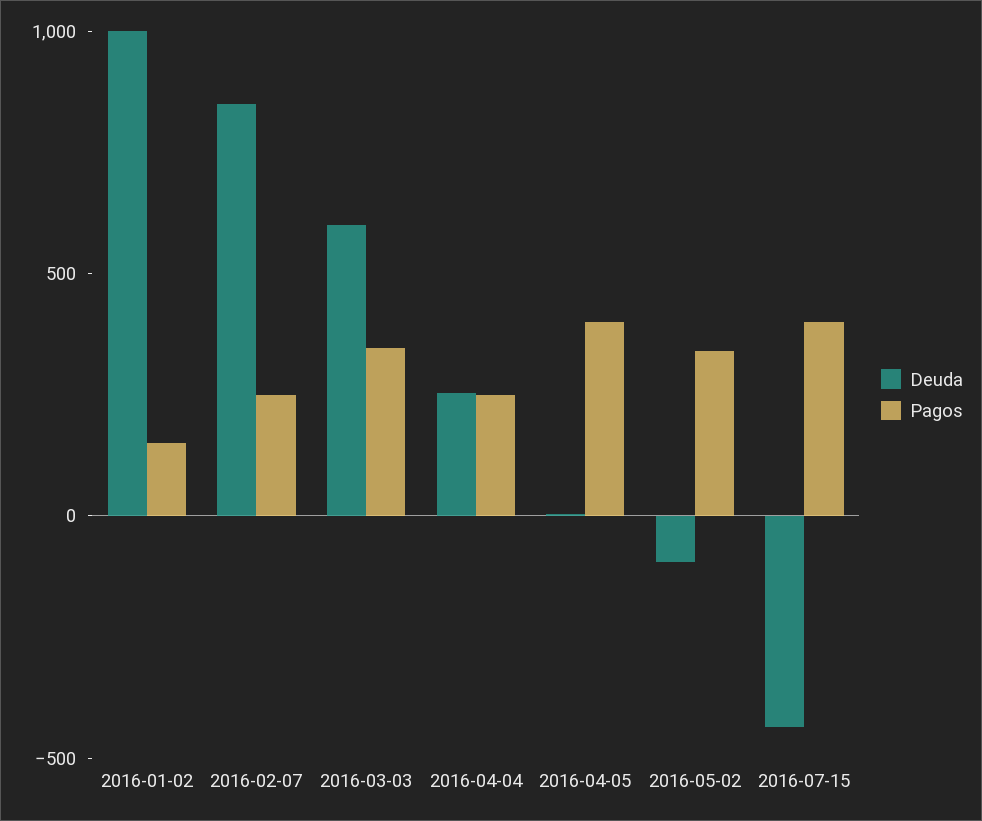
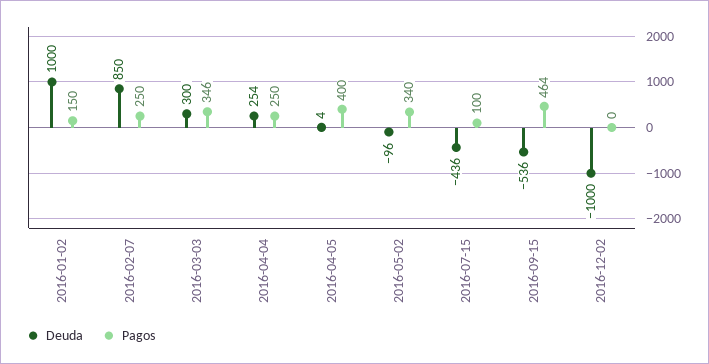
Deuda, 2016-03-03: 600 -> 300
Pagos, 2016-07-15: 400 -> 100
Deuda, 2016-09-15: none -> -536
Pagos, 2016-09-15: none -> 464
Deuda, 2016-12-02: none -> -1000
Pagos, 2016-12-02: none -> 0

